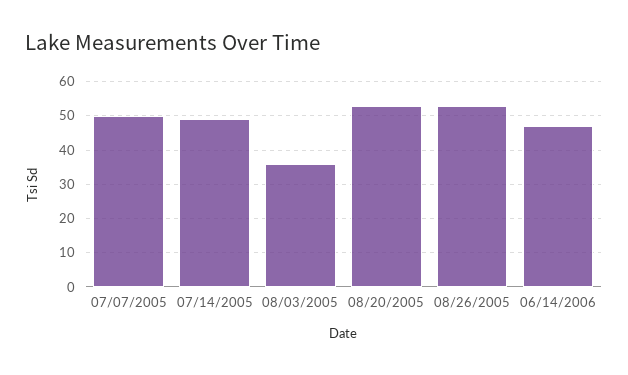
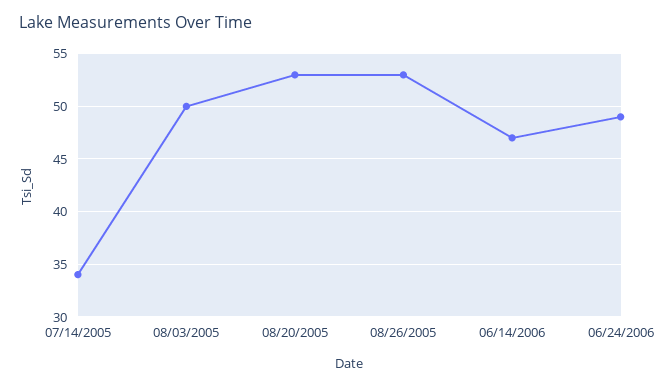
07/07/2005: 50 -> none
07/14/2005: 50 -> 34
08/03/2005: 35 -> 50
06/24/2006: none -> 49

